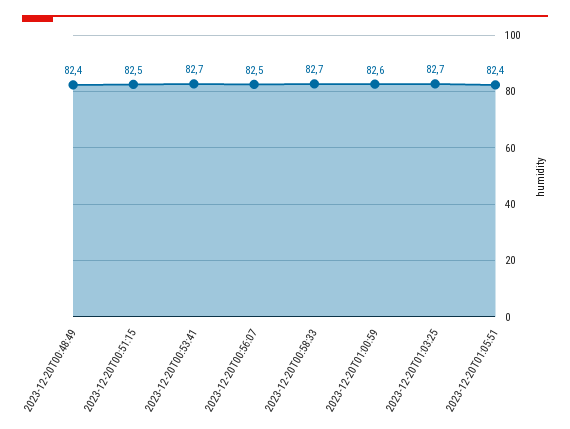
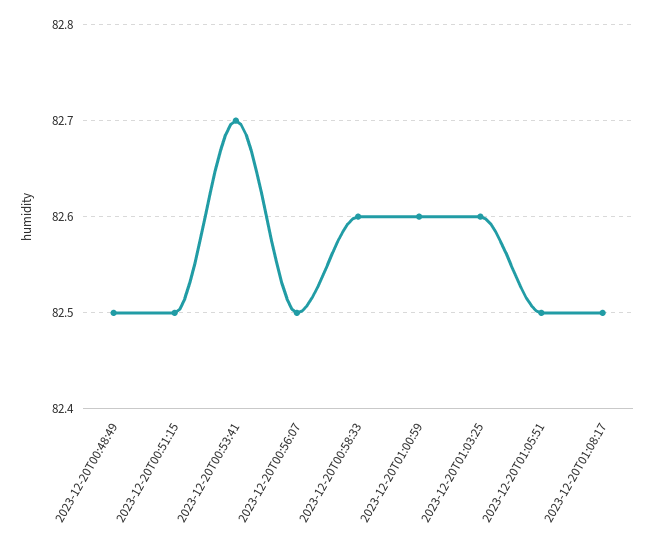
2023-12-20T00:48:49: 82.4 -> 82.5
2023-12-20T00:58:33: 82.7 -> 82.6
2023-12-20T01:03:25: 82.7 -> 82.6
2023-12-20T01:05:51: 82.4 -> 82.5
2023-12-20T01:08:17: none -> 82.5

